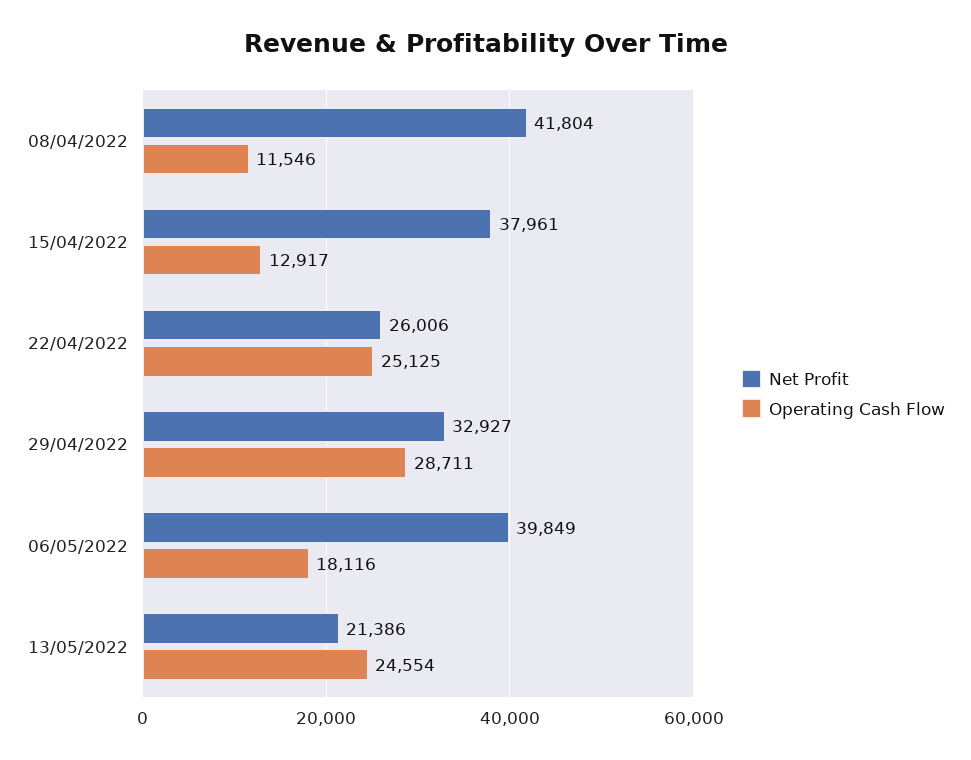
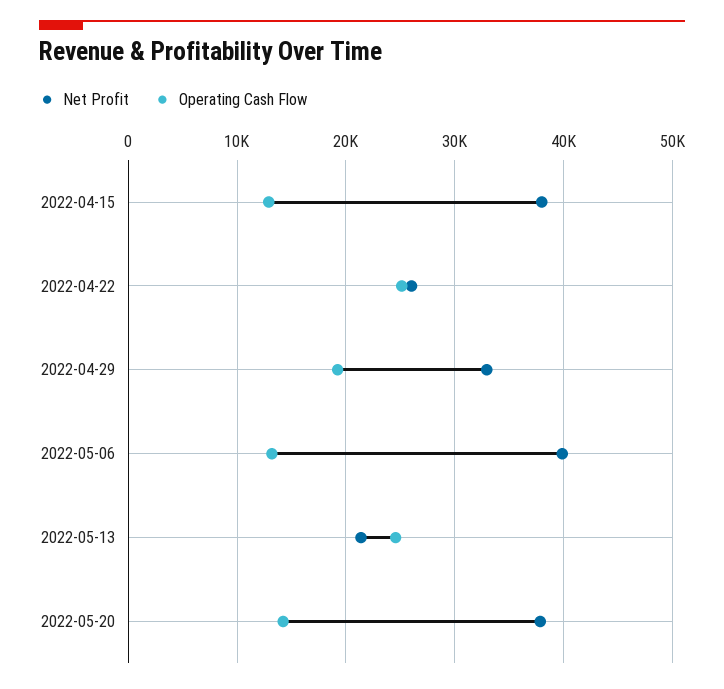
Net Profit, 08/04/2022: 41804 -> none
Operating Cash Flow, 08/04/2022: 11546 -> none
Operating Cash Flow, 29/04/2022: 28711 -> 19000
Operating Cash Flow, 06/05/2022: 18116 -> 13000
Net Profit, 2022-05-20: none -> 38000
Operating Cash Flow, 2022-05-20: none -> 14000

